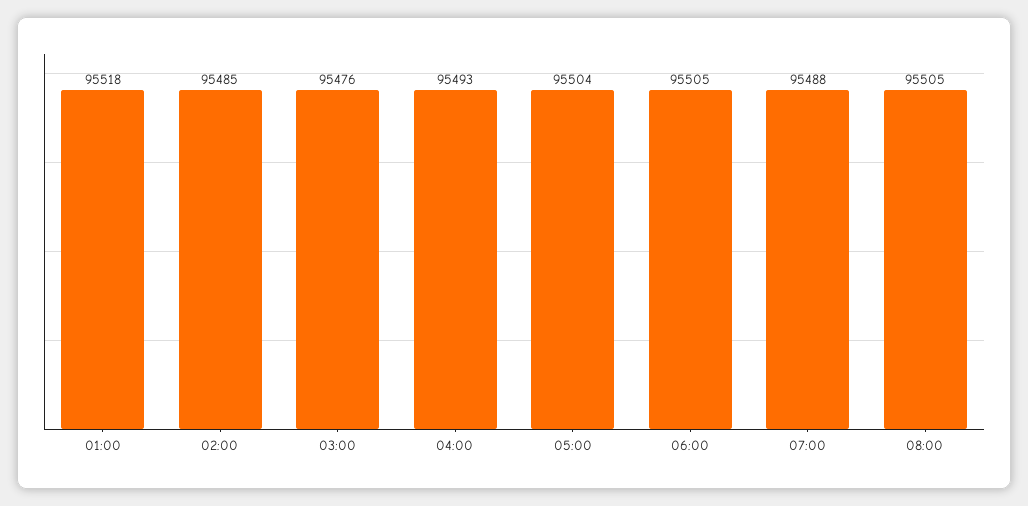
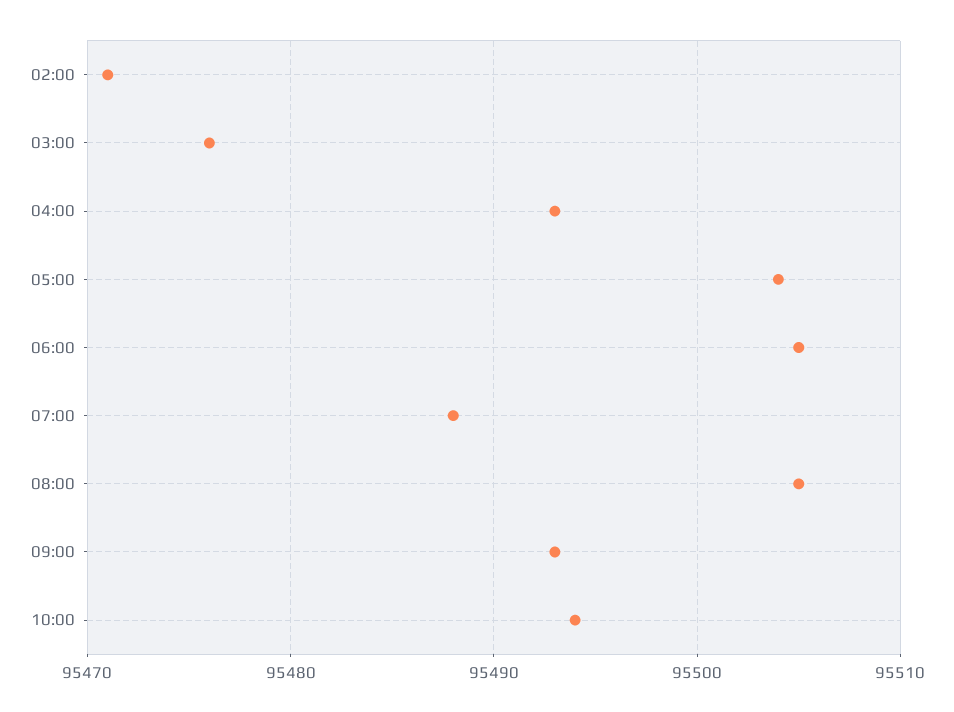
01:00: 95518 -> none
02:00: 95485 -> 95471
09:00: none -> 95493
10:00: none -> 95494

